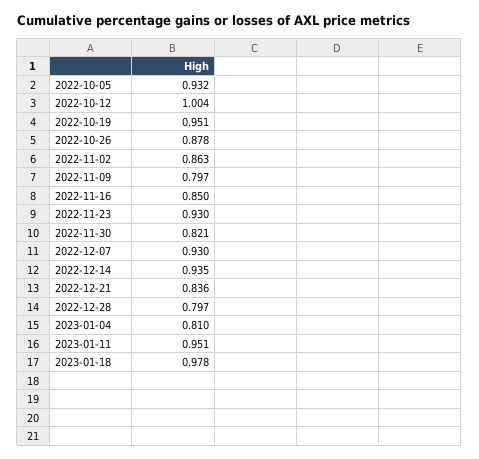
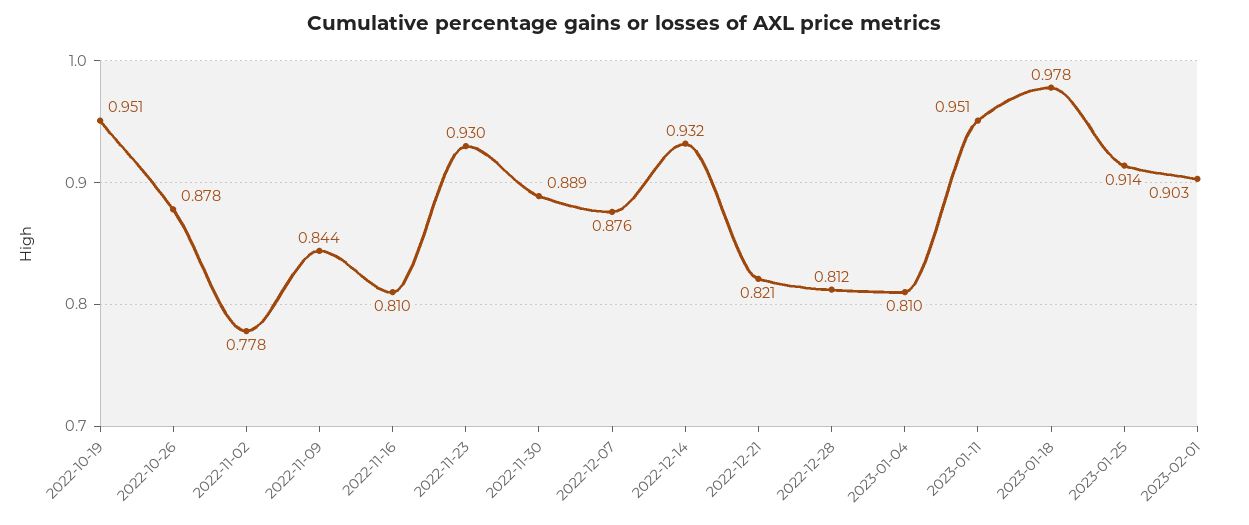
2022-10-05: 0.932 -> none
2022-10-12: 1.004 -> none
2022-11-02: 0.863 -> 0.778
2022-11-09: 0.797 -> 0.844
2022-11-16: 0.85 -> 0.81
2022-11-30: 0.821 -> 0.889
2022-12-07: 0.93 -> 0.876
2022-12-14: 0.935 -> 0.932
2022-12-21: 0.836 -> 0.821
2022-12-28: 0.797 -> 0.812
2023-01-25: none -> 0.914
2023-02-01: none -> 0.903

